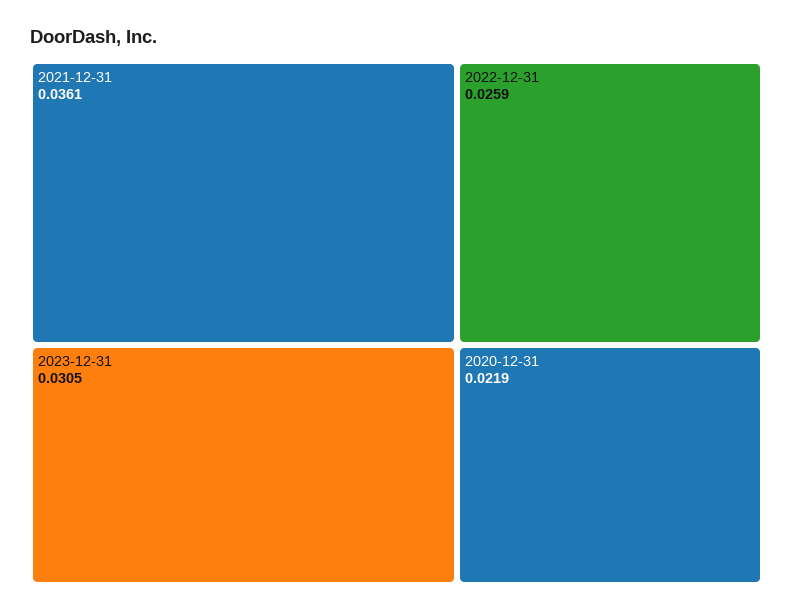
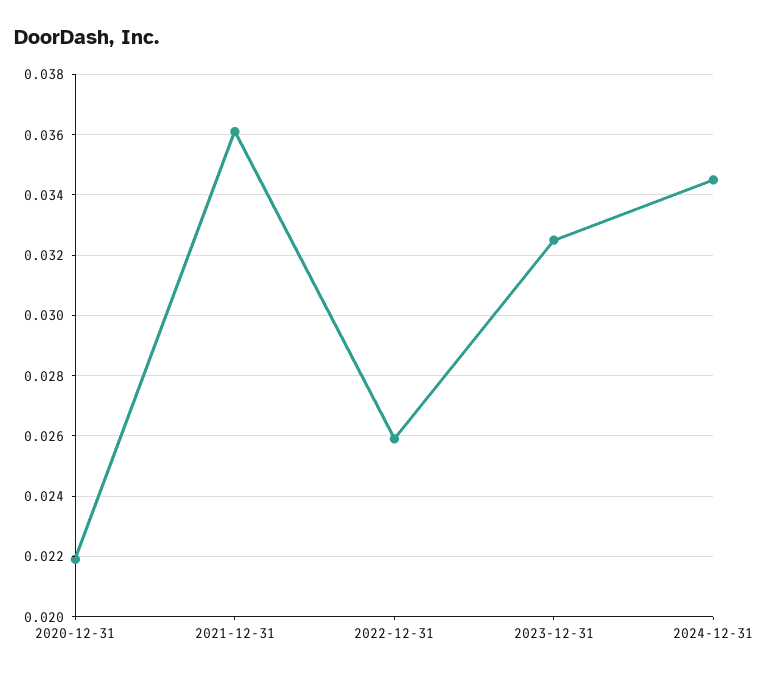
2023-12-31: 0.0305 -> 0.0325
2024-12-31: none -> 0.0345

